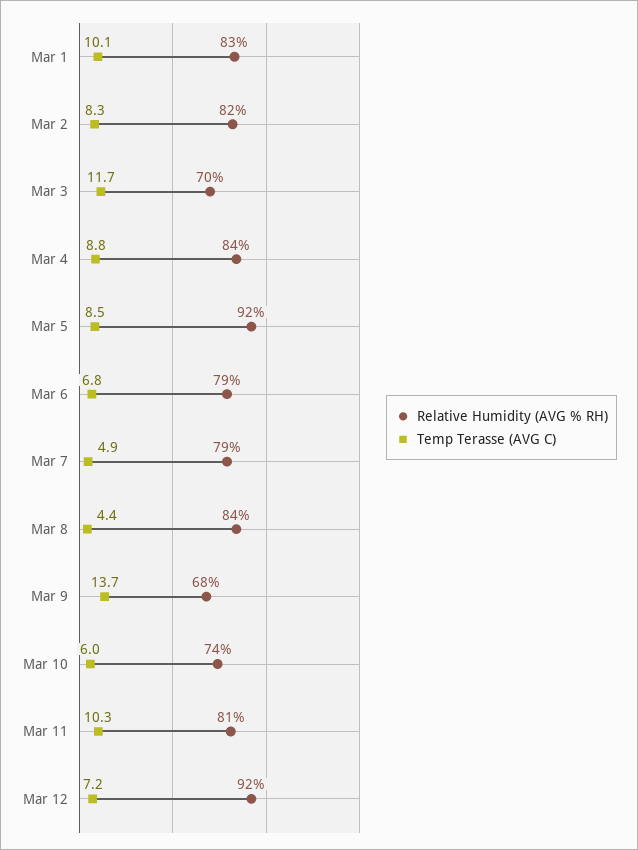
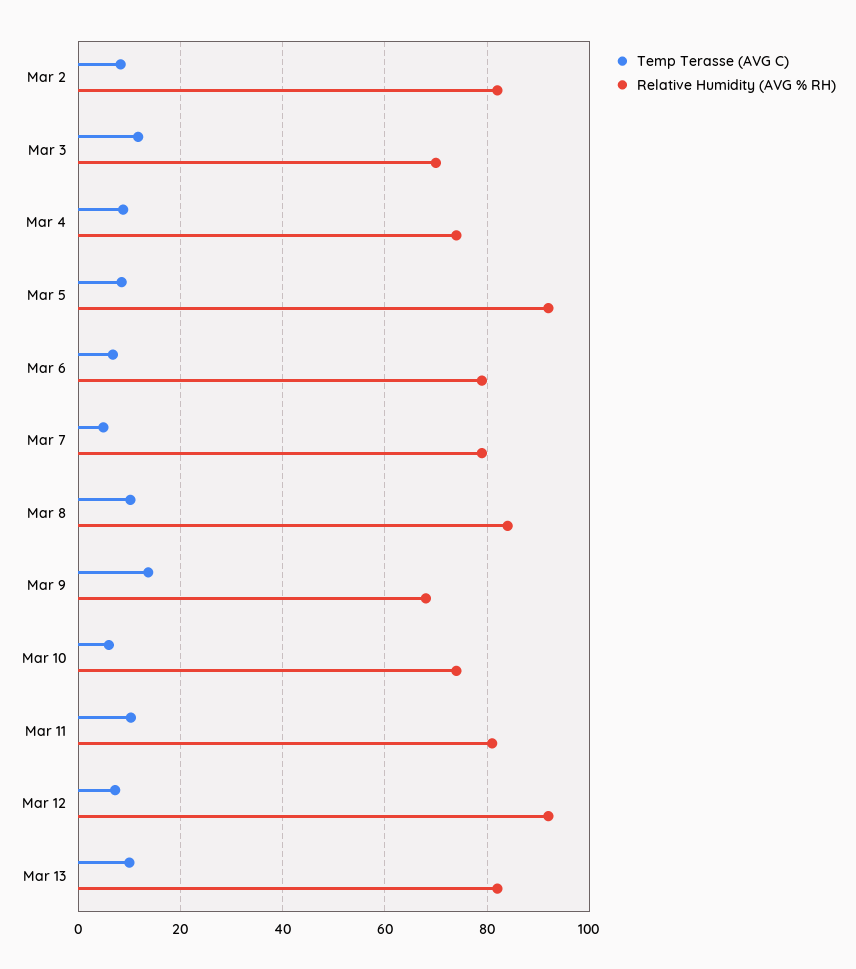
Relative Humidity (AVG % RH), Mar 1: 83 -> none
Temp Terasse (AVG C), Mar 1: 10.1 -> none
Relative Humidity (AVG % RH), Mar 4: 84 -> 74
Temp Terasse (AVG C), Mar 8: 4.4 -> 10
Temp Terasse (AVG C), Mar 13: none -> 10
Relative Humidity (AVG % RH), Mar 13: none -> 82

